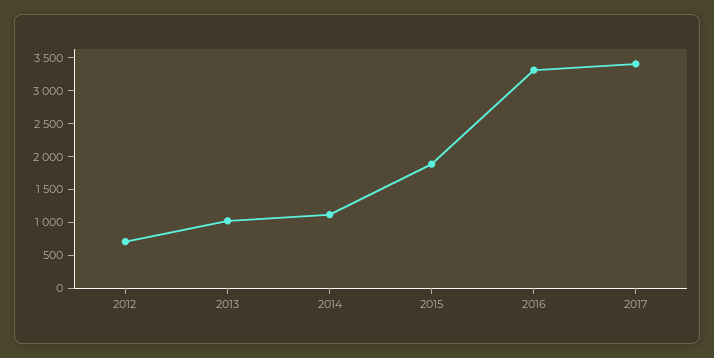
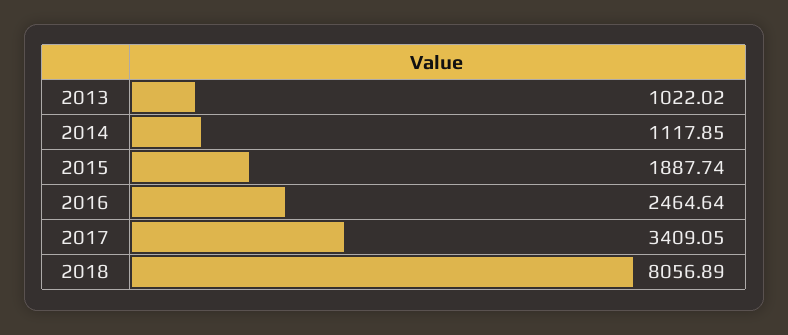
2012: 750 -> none
2016: 3250 -> 2464.64
2018: none -> 8056.89

